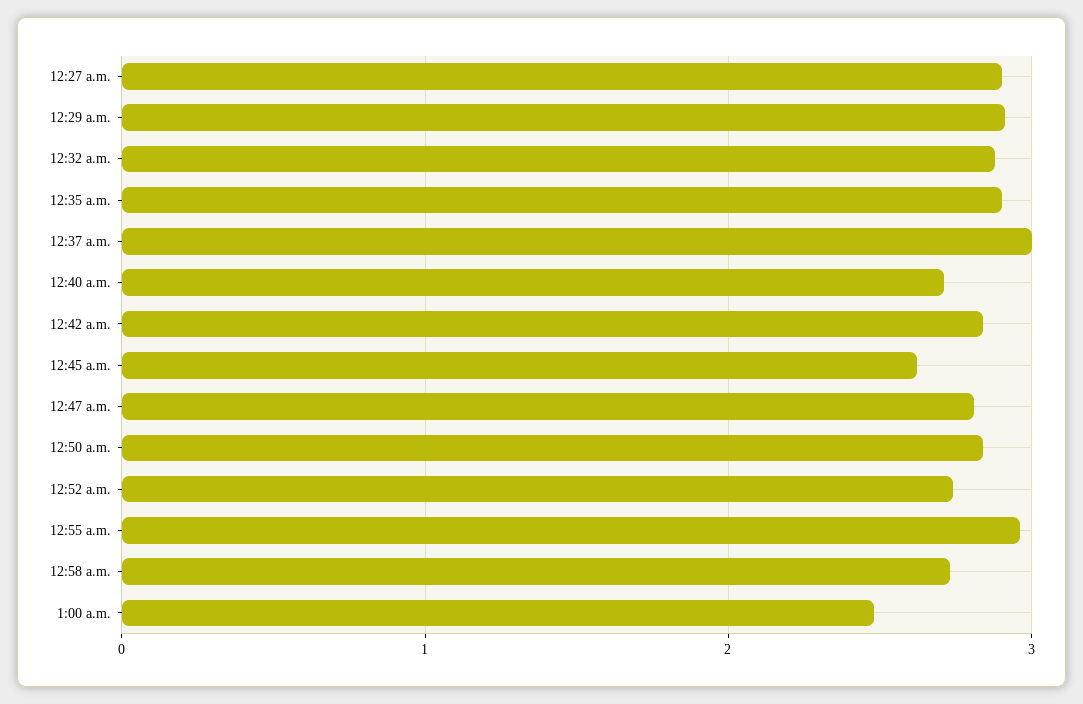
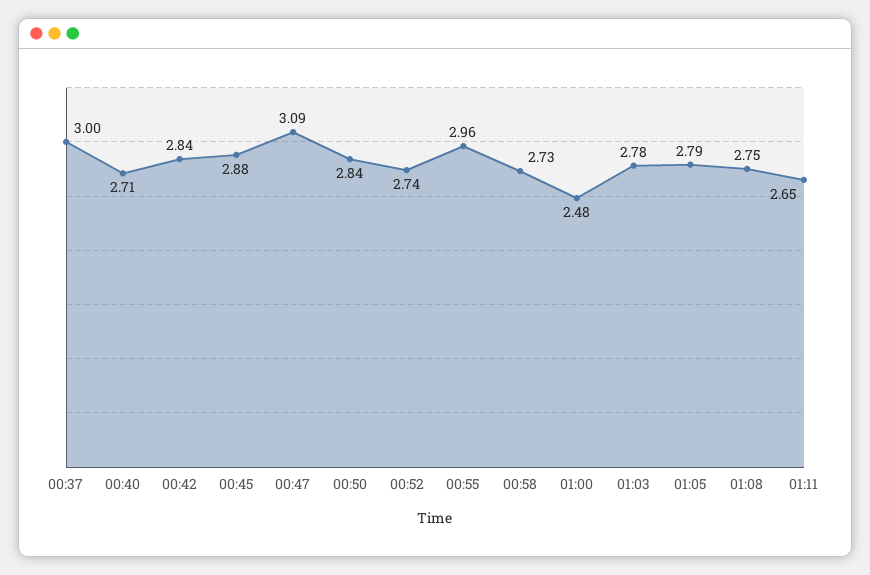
12:27 a.m.: 2.9 -> none
12:29 a.m.: 2.9 -> none
12:32 a.m.: 2.9 -> none
12:35 a.m.: 2.9 -> none
12:45 a.m.: 2.6 -> 2.88
12:47 a.m.: 2.8 -> 3.09
01:03: none -> 2.78
01:05: none -> 2.79
01:08: none -> 2.75
01:11: none -> 2.65

